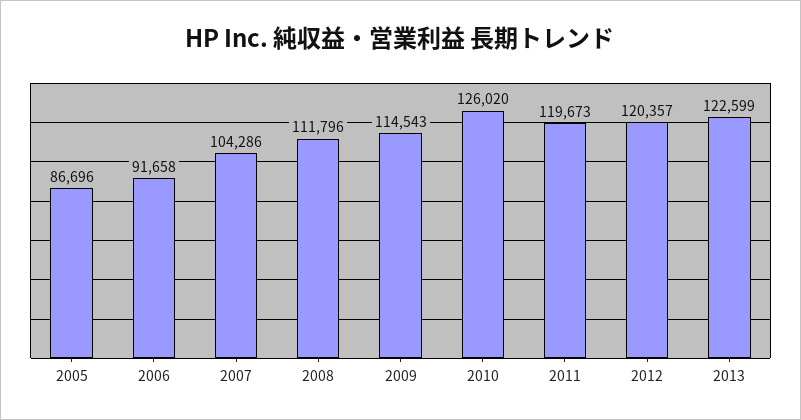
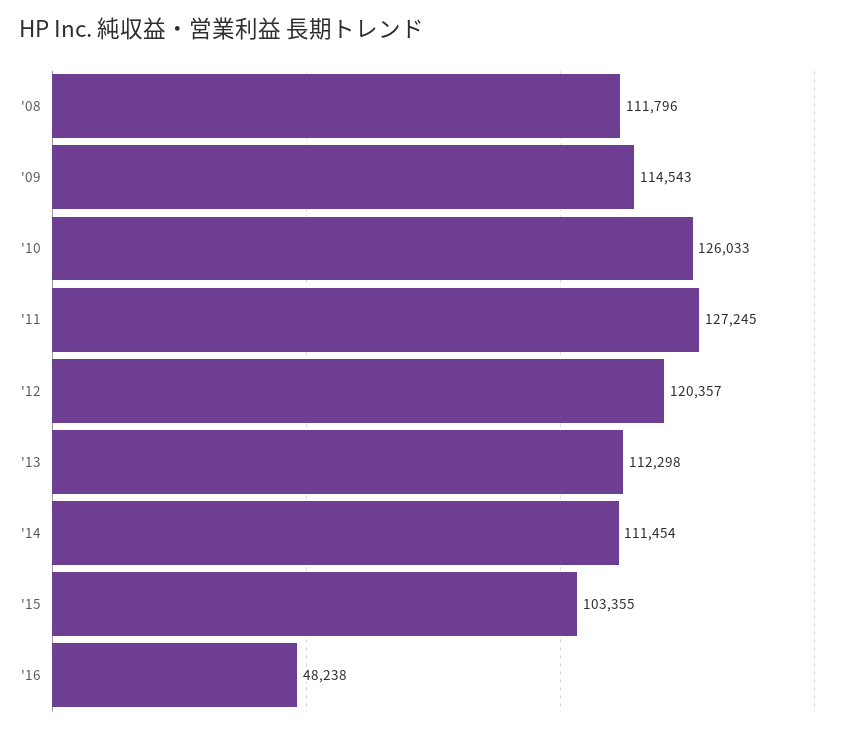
2005: 86696 -> none
2006: 91658 -> none
2007: 104286 -> none
2010: 126020 -> 126033
2011: 119673 -> 127245
2013: 122599 -> 112298
'14: none -> 111454
'15: none -> 103355
'16: none -> 48238

